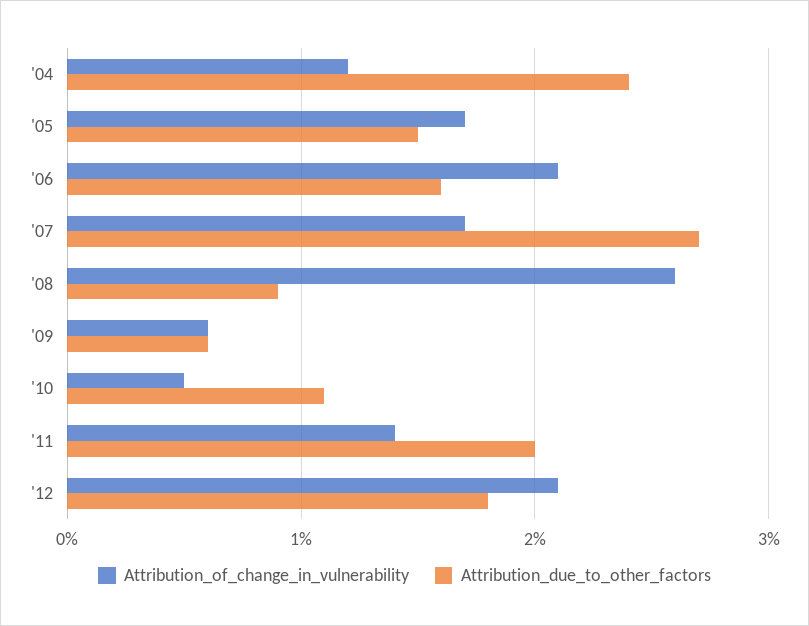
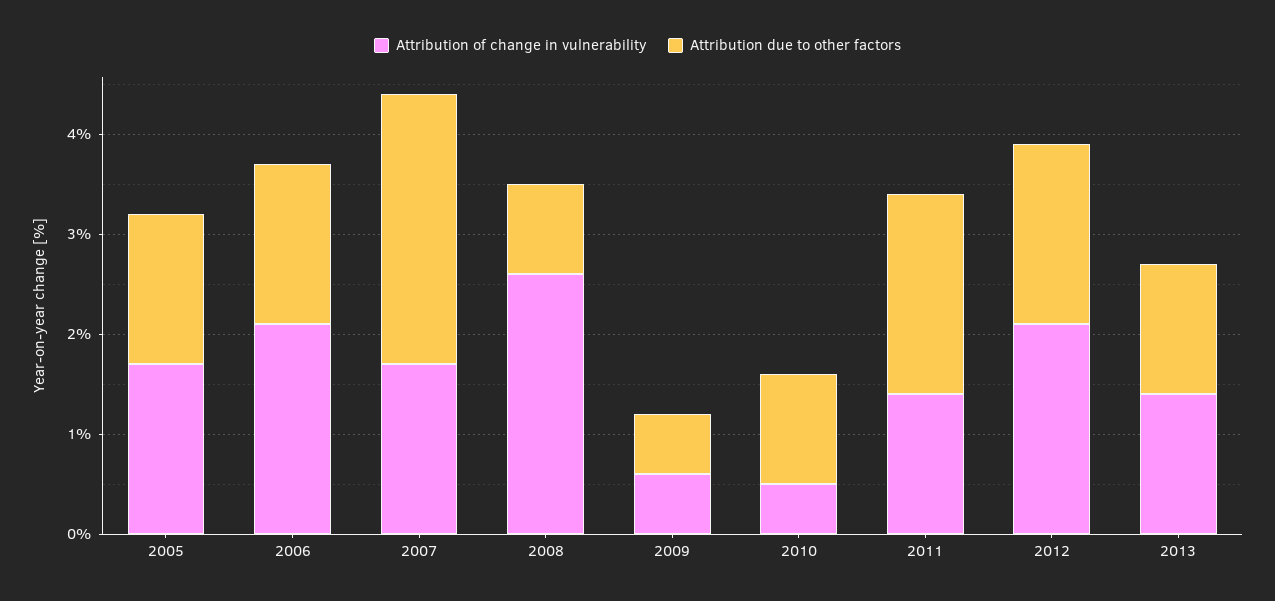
Attribution_of_change_in_vulnerability, '04: 1.2 -> none
Attribution_due_to_other_factors, '04: 2.4 -> none
Attribution_of_change_in_vulnerability, 2013: none -> 1.4
Attribution_due_to_other_factors, 2013: none -> 1.3

